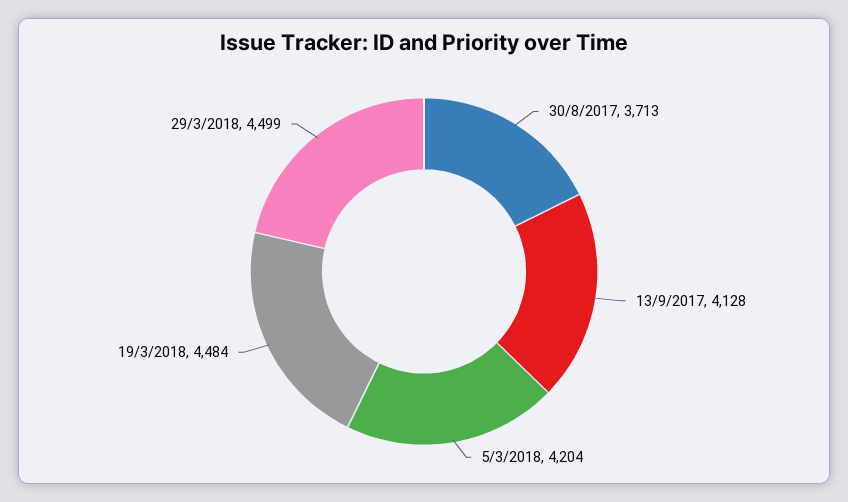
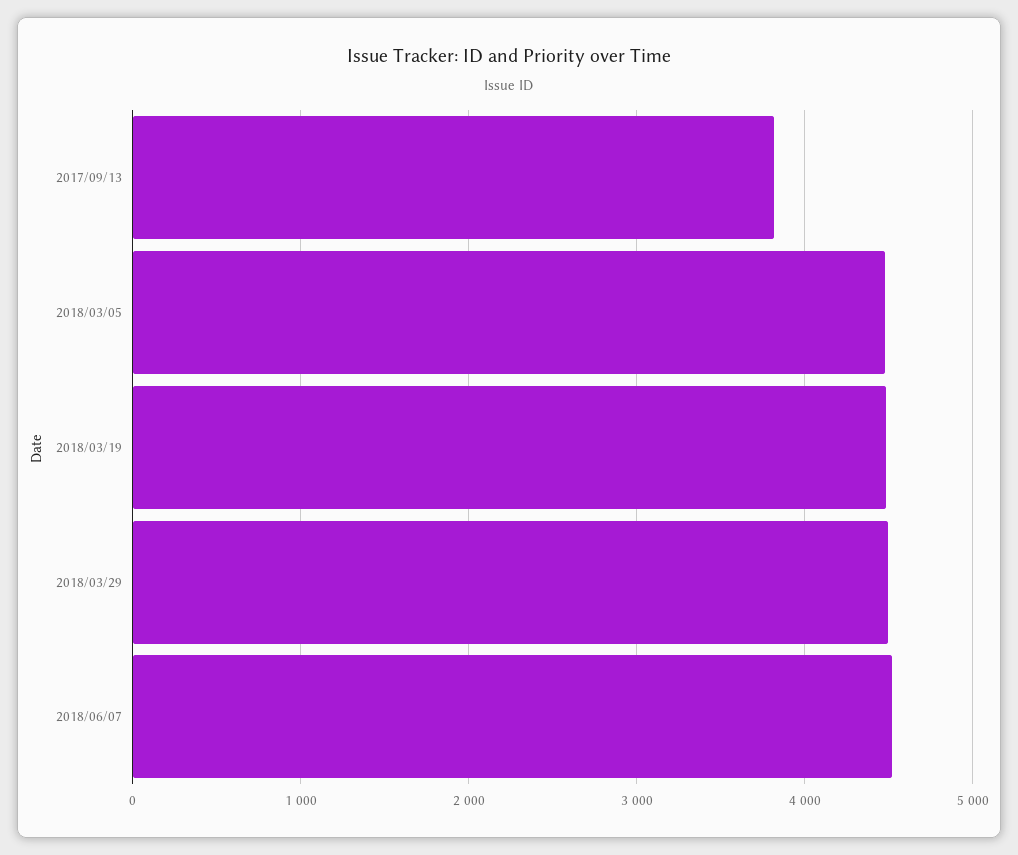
30/8/2017: 3713 -> none
13/9/2017: 4128 -> 3800
5/3/2018: 4204 -> 4500
2018/06/07: none -> 4500

